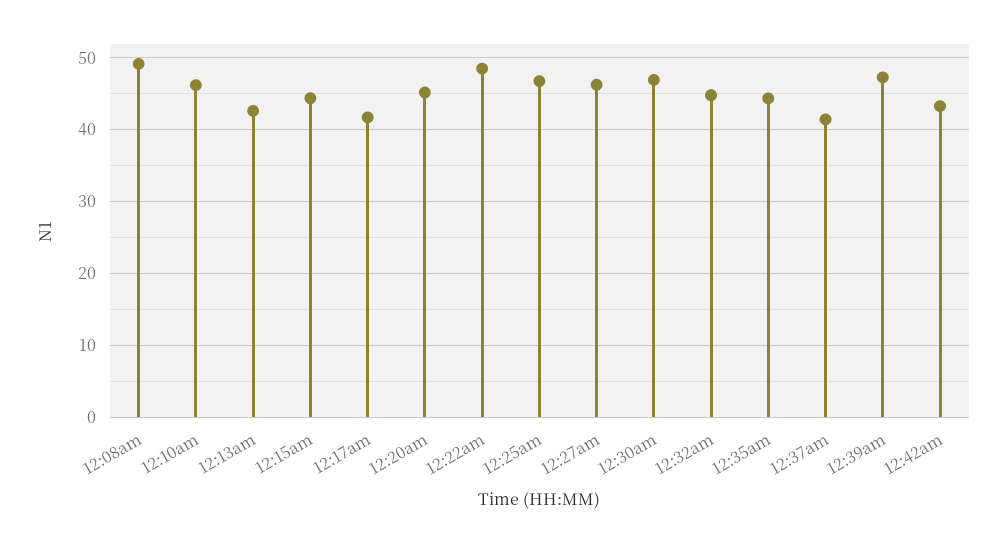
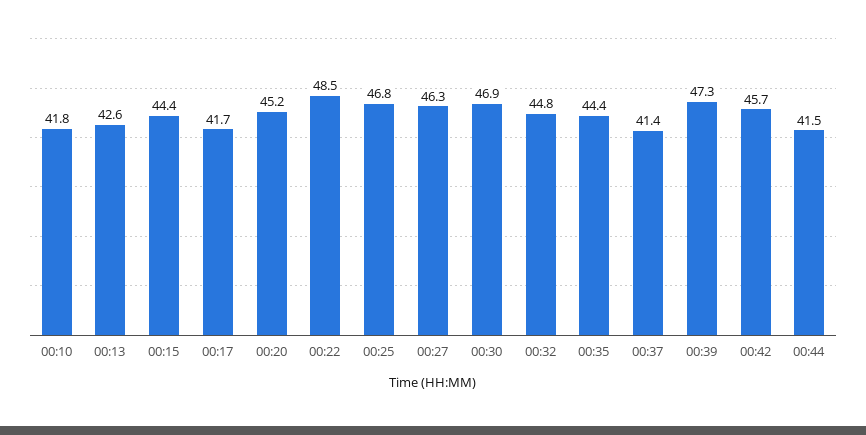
12:08am: 49 -> none
12:10am: 46 -> 41.8
12:42am: 43 -> 45.7
00:44: none -> 41.5

